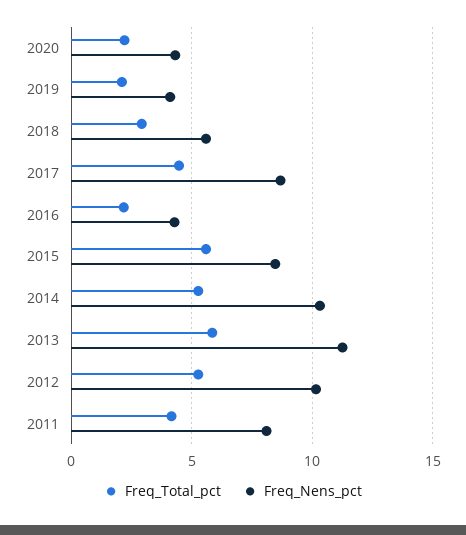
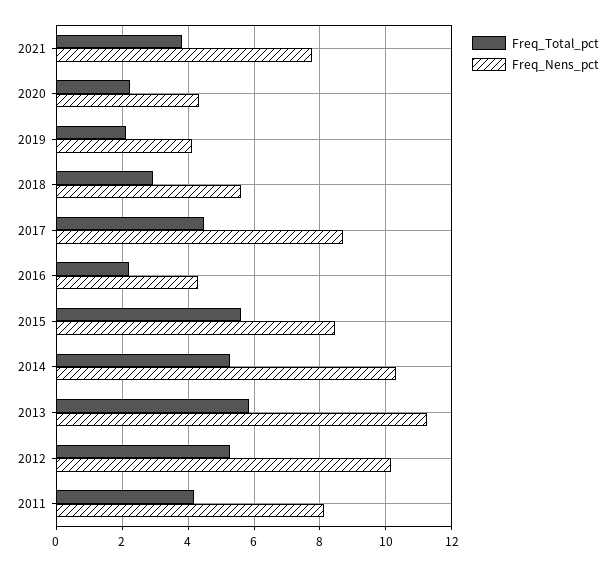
Freq_Total_pct, 2021: none -> 3.8
Freq_Nens_pct, 2021: none -> 7.8

